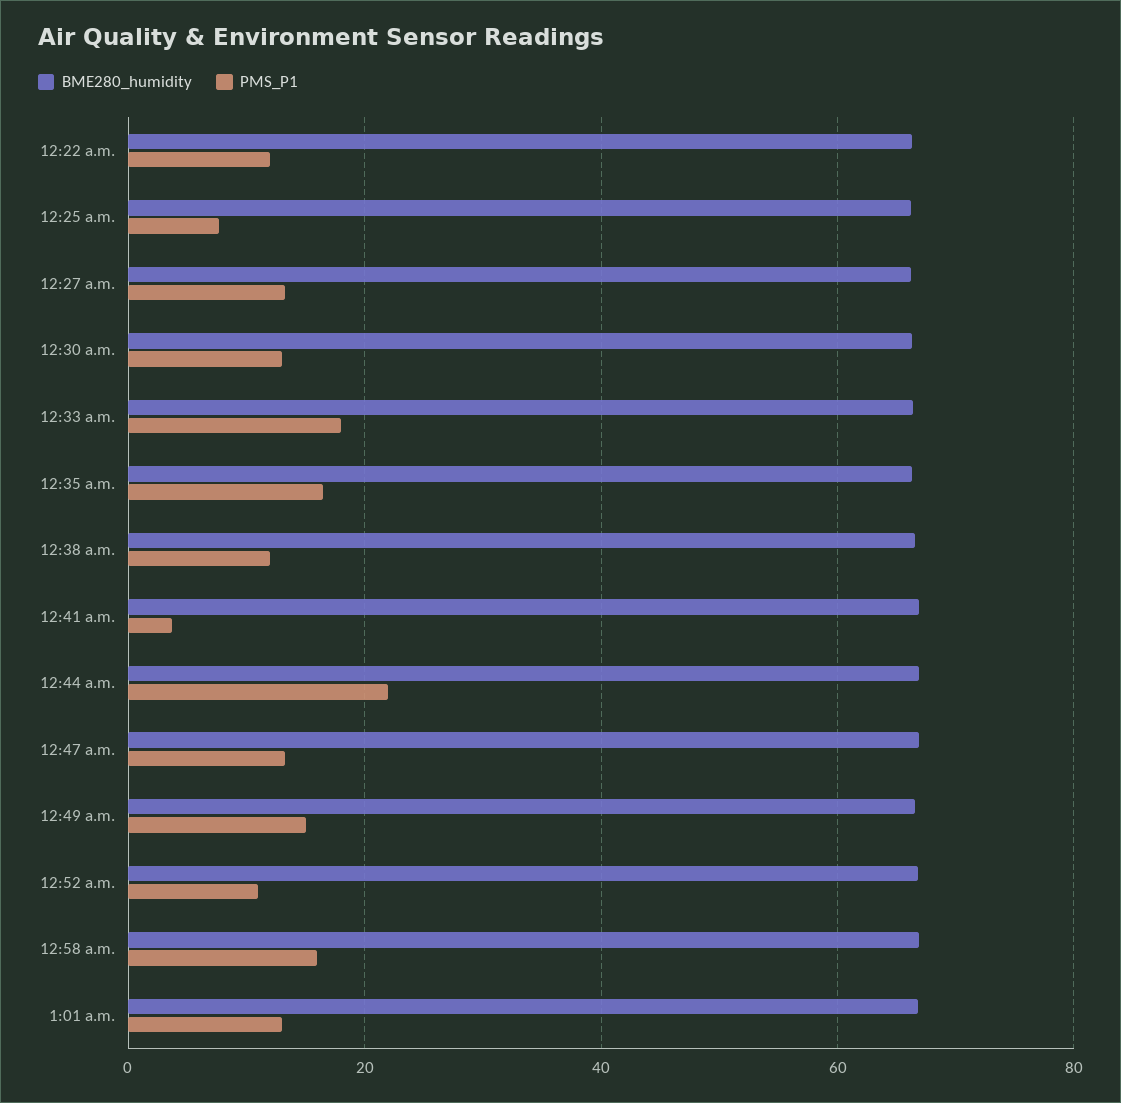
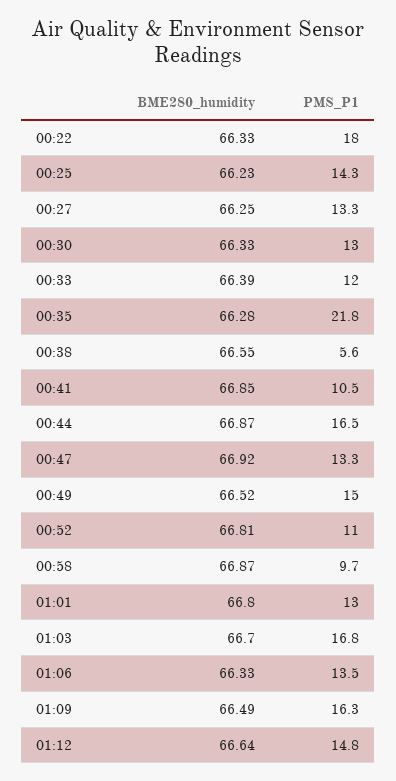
PMS_P1, 12:22 a.m.: 12 -> 18
PMS_P1, 12:25 a.m.: 8 -> 14.3
PMS_P1, 12:33 a.m.: 18 -> 12
PMS_P1, 12:35 a.m.: 16 -> 21.8
PMS_P1, 12:38 a.m.: 12 -> 5.6
PMS_P1, 12:41 a.m.: 4 -> 10.5
PMS_P1, 12:44 a.m.: 22 -> 16.5
PMS_P1, 12:58 a.m.: 16 -> 9.7
BME280_humidity, 01:03: none -> 66.7
PMS_P1, 01:03: none -> 16.8
BME280_humidity, 01:06: none -> 66.33
PMS_P1, 01:06: none -> 13.5
BME280_humidity, 01:09: none -> 66.49
PMS_P1, 01:09: none -> 16.3
BME280_humidity, 01:12: none -> 66.64
PMS_P1, 01:12: none -> 14.8

